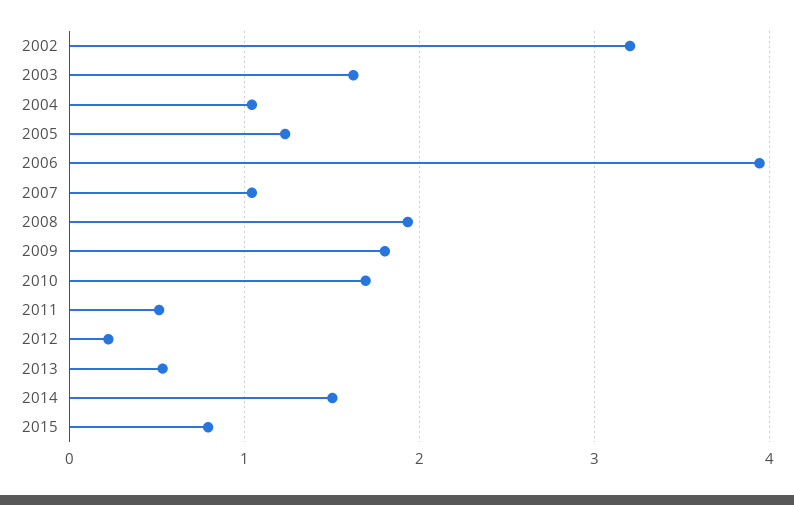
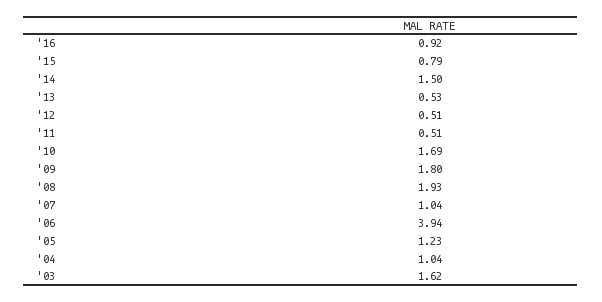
2002: 3.2 -> none
2012: 0.2 -> 0.51
'16: none -> 0.92

